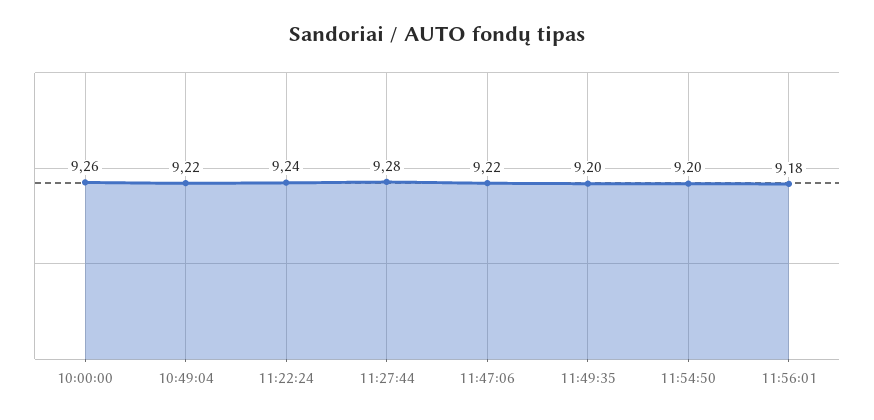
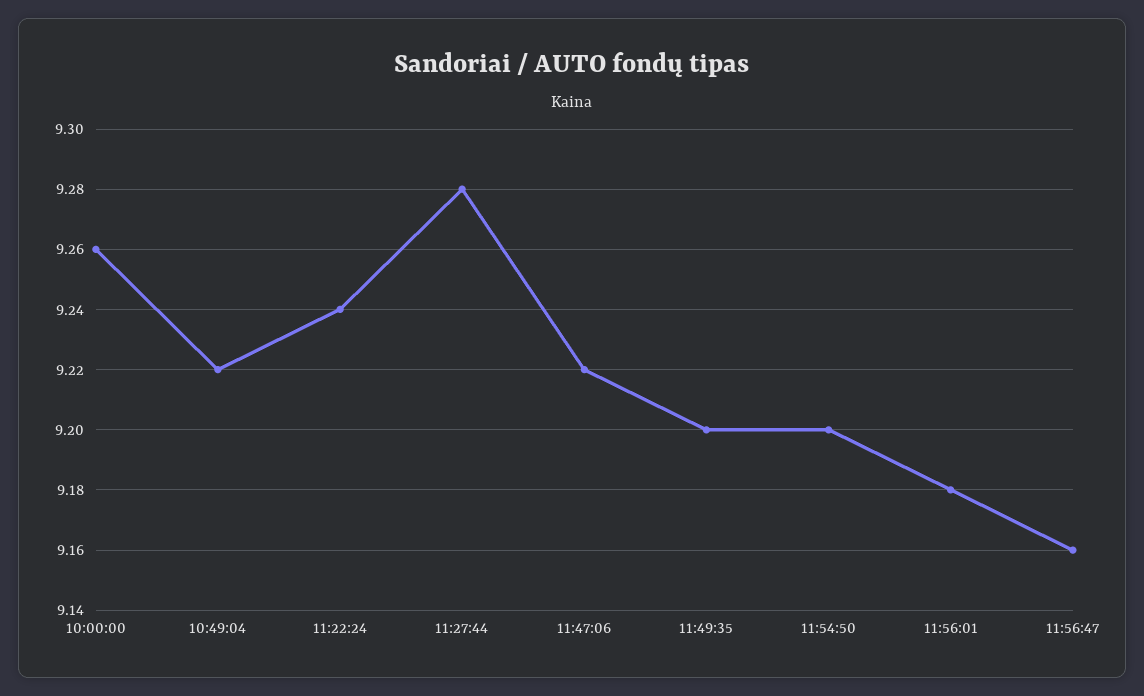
11:56:47: none -> 9.16

